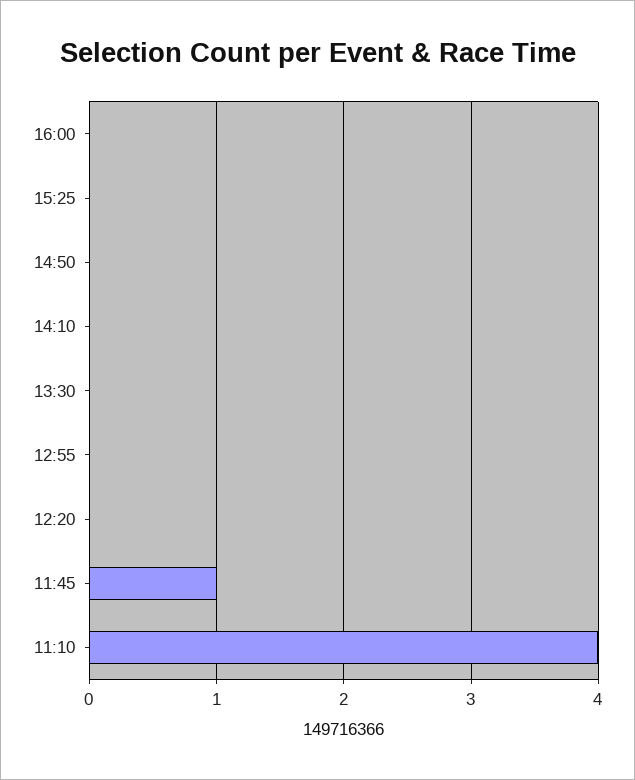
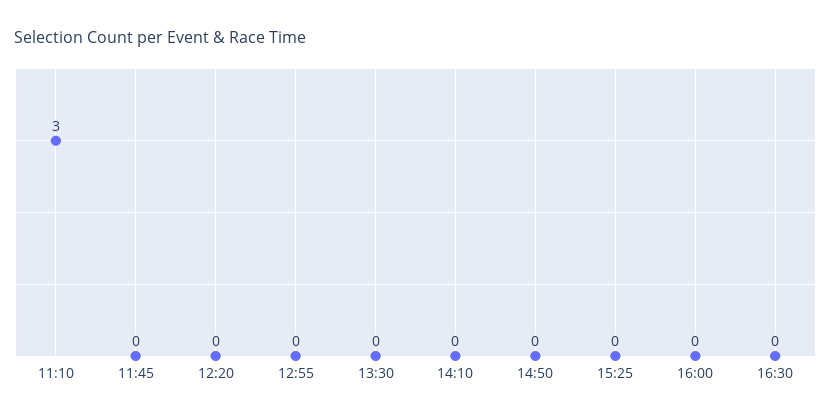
11:45: 1 -> 0
11:10: 4 -> 3
16:30: none -> 0

